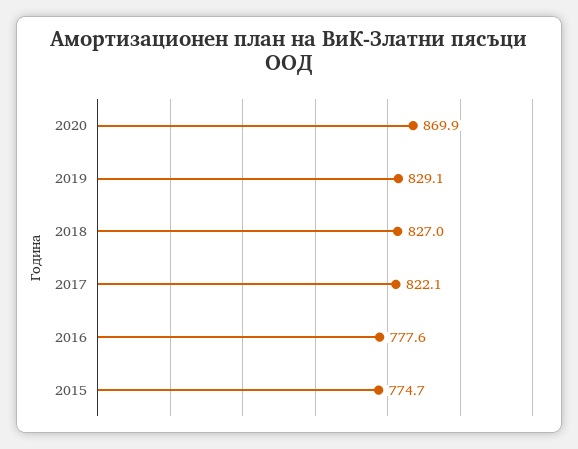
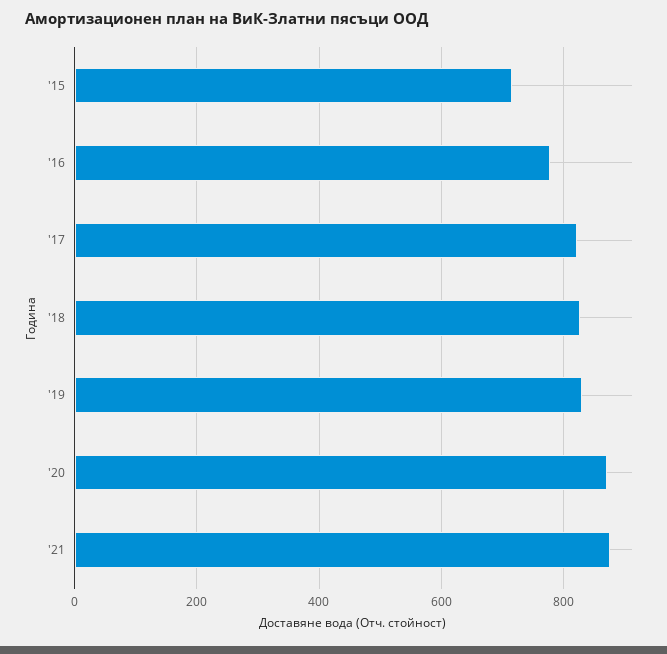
2015: 774.7 -> 720
'21: none -> 880

